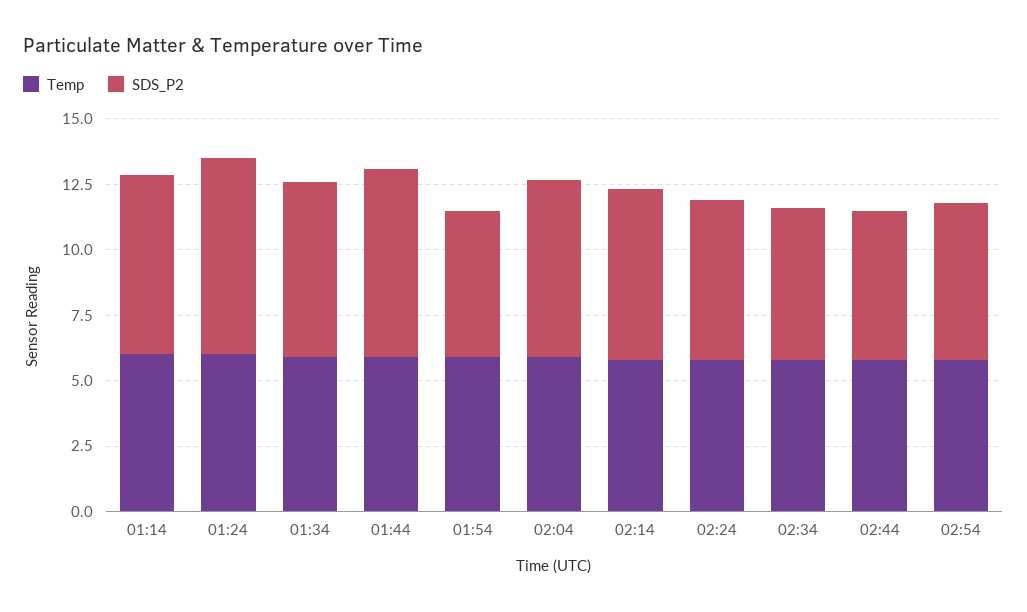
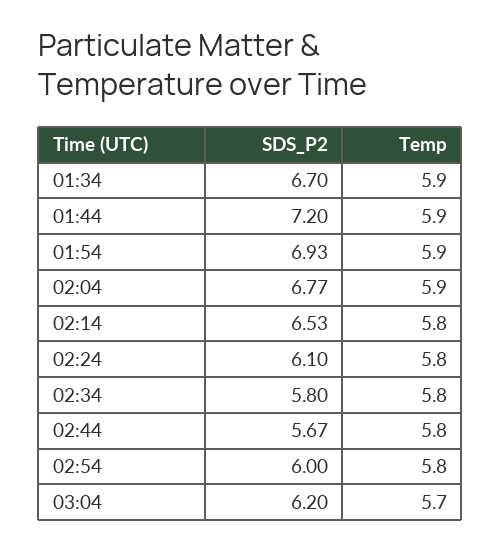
Temp, 01:14: 6 -> none
SDS_P2, 01:14: 7 -> none
Temp, 01:24: 6 -> none
SDS_P2, 01:24: 7.5 -> none
SDS_P2, 01:54: 5.5 -> 6.93
SDS_P2, 03:04: none -> 6.2
Temp, 03:04: none -> 5.7

